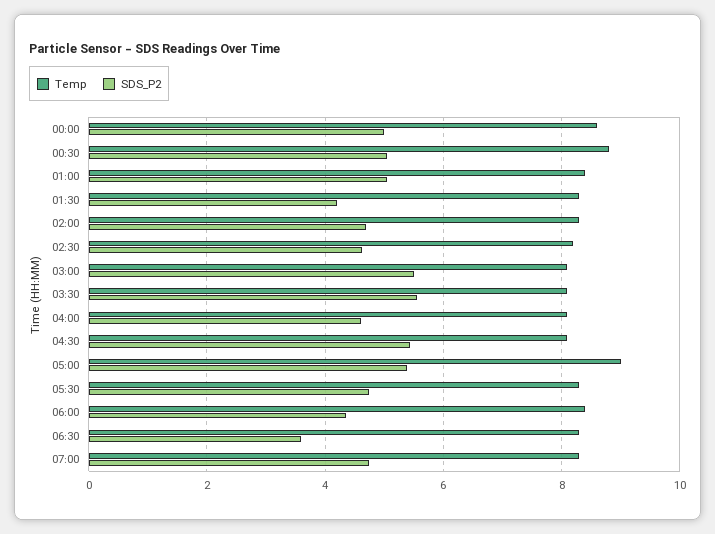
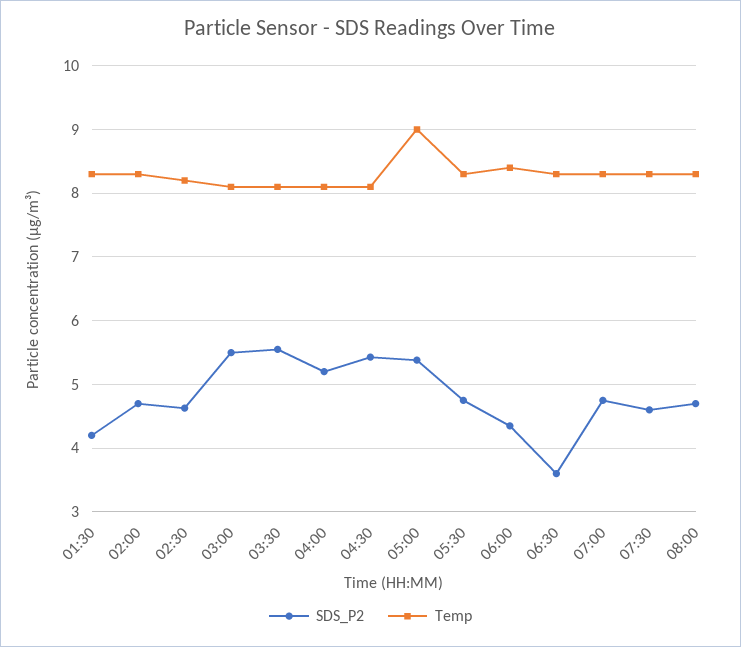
Temp, 00:00: 8.6 -> none
SDS_P2, 00:00: 5 -> none
Temp, 00:30: 8.8 -> none
SDS_P2, 00:30: 5 -> none
Temp, 01:00: 8.4 -> none
SDS_P2, 01:00: 5 -> none
SDS_P2, 04:00: 4.6 -> 5.2
SDS_P2, 07:30: none -> 4.6
Temp, 07:30: none -> 8.3
SDS_P2, 08:00: none -> 4.7
Temp, 08:00: none -> 8.3

